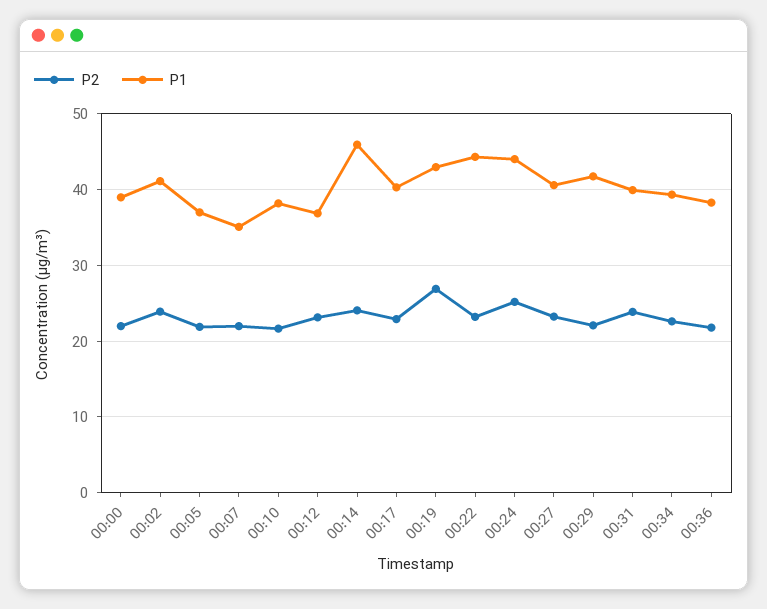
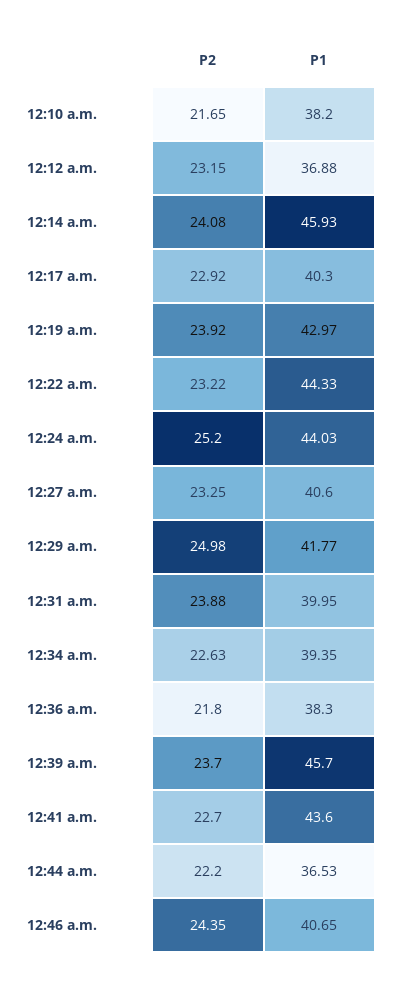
P2, 00:00: 22 -> none
P1, 00:00: 39 -> none
P2, 00:02: 24 -> none
P1, 00:02: 41 -> none
P2, 00:05: 22 -> none
P1, 00:05: 37 -> none
P2, 00:07: 22 -> none
P1, 00:07: 35 -> none
P2, 00:19: 27 -> 23.92
P2, 00:29: 22 -> 24.98
P2, 12:39 a.m.: none -> 23.7
P1, 12:39 a.m.: none -> 45.7
P2, 12:41 a.m.: none -> 22.7
P1, 12:41 a.m.: none -> 43.6
P2, 12:44 a.m.: none -> 22.2
P1, 12:44 a.m.: none -> 36.53
P2, 12:46 a.m.: none -> 24.35
P1, 12:46 a.m.: none -> 40.65

